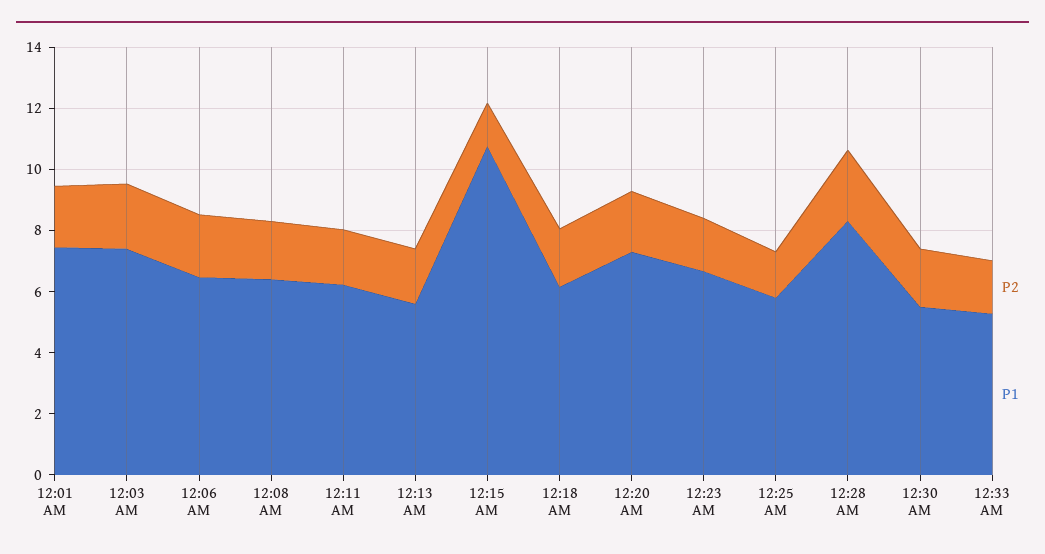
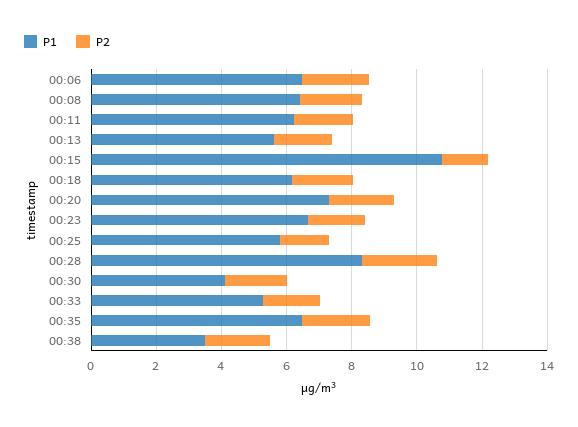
P2, 12:01 AM: 2 -> none
P1, 12:01 AM: 7.5 -> none
P2, 12:03 AM: 2 -> none
P1, 12:03 AM: 7.5 -> none
P1, 12:30 AM: 5.5 -> 4
P1, 00:35: none -> 6.5
P2, 00:35: none -> 2
P1, 00:38: none -> 3.5
P2, 00:38: none -> 2

